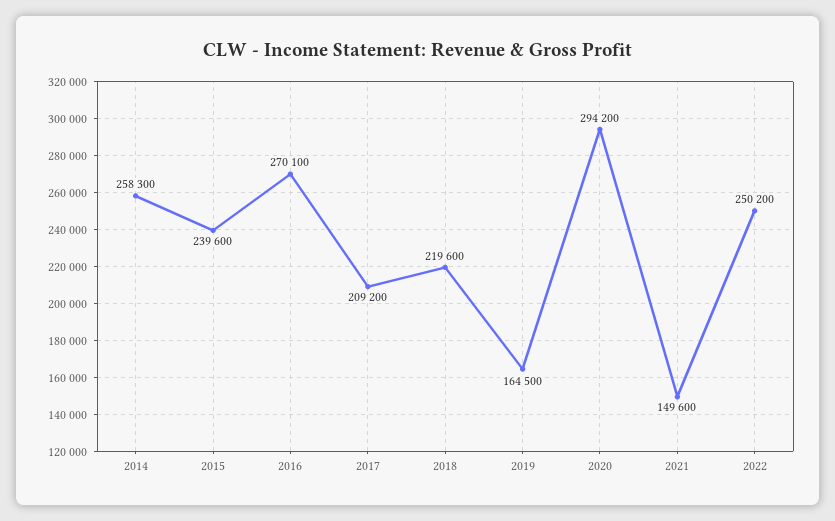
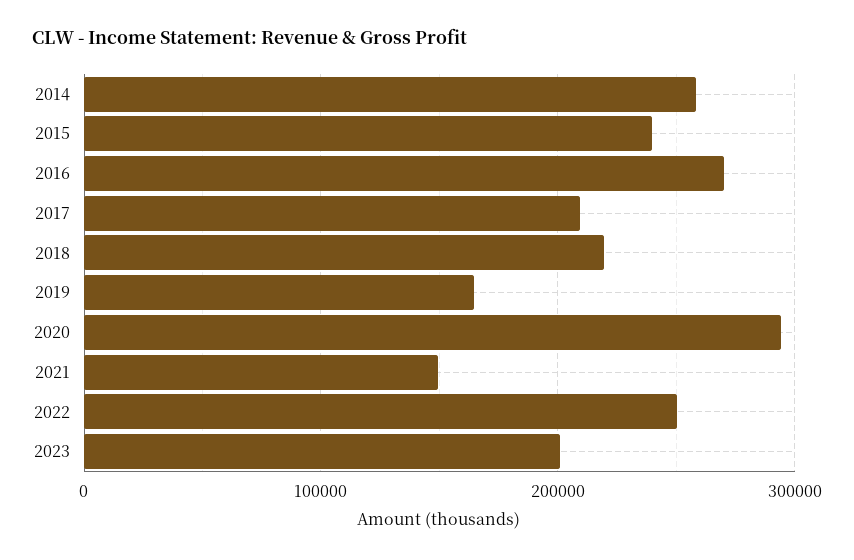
2023: none -> 200000

